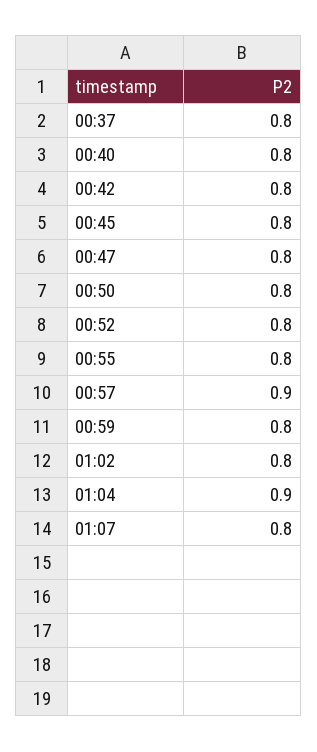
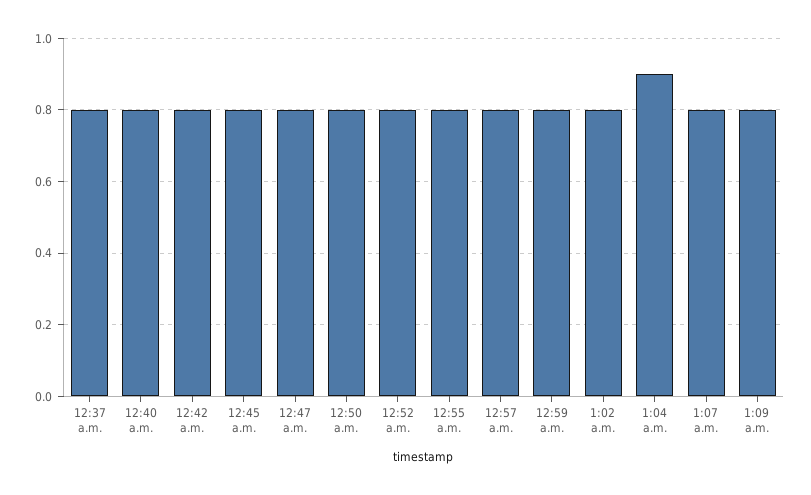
00:57: 0.9 -> 0.8
1:09 a.m.: none -> 0.8

